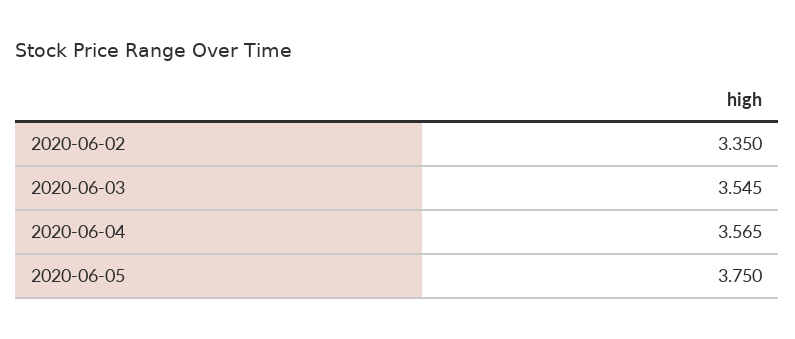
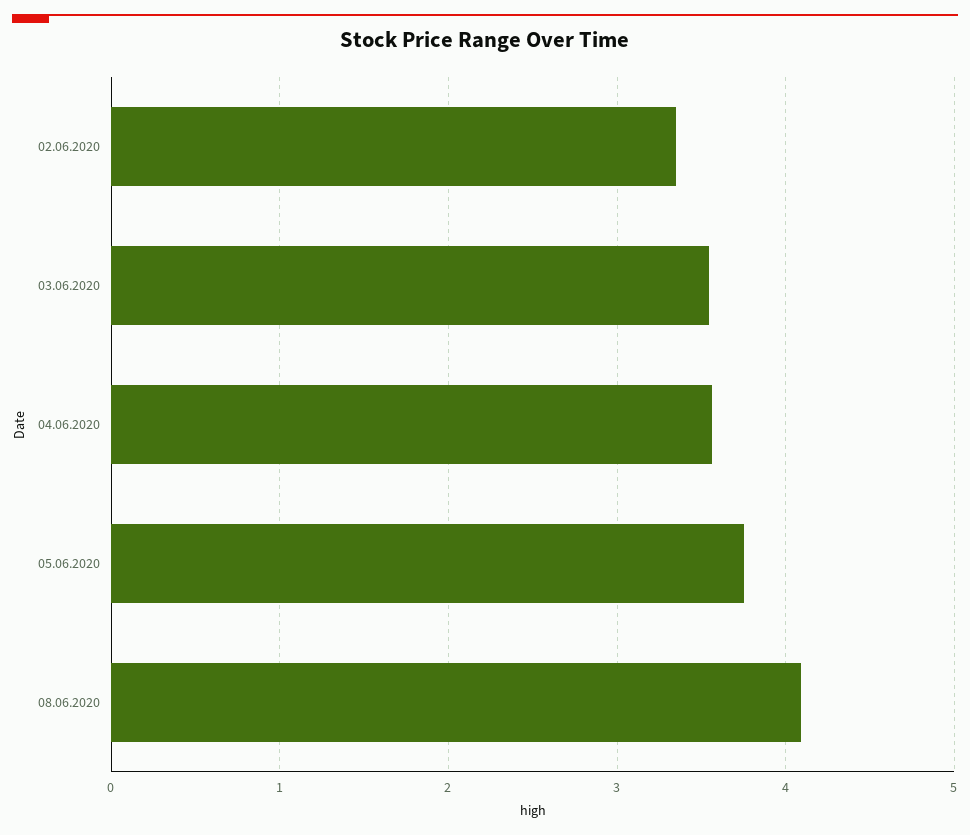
08.06.2020: none -> 4.1

